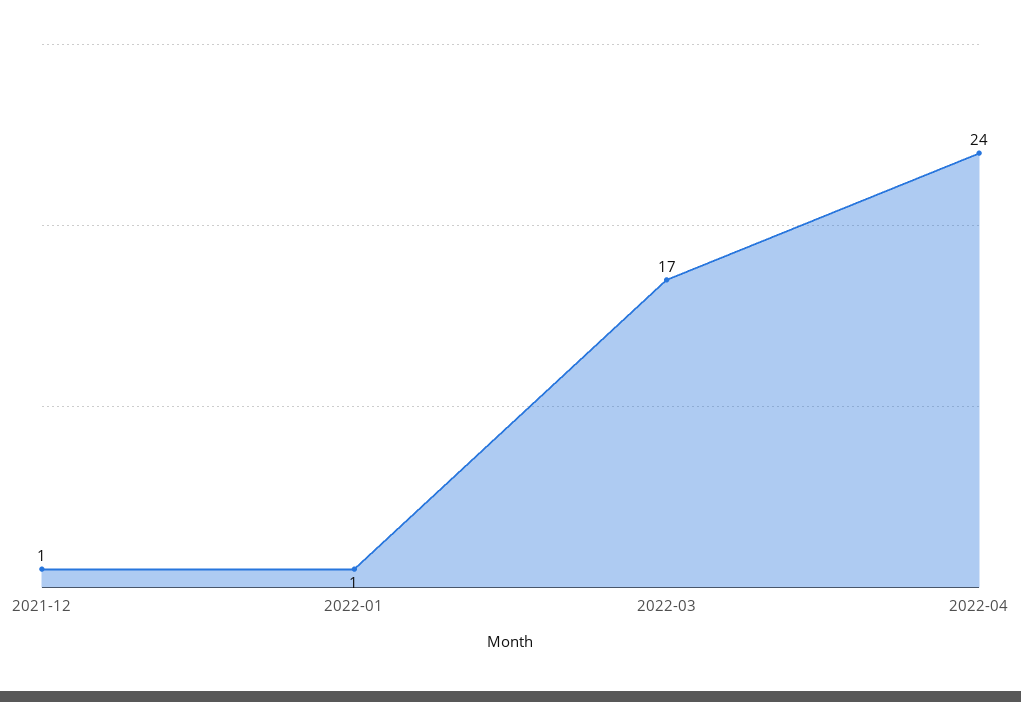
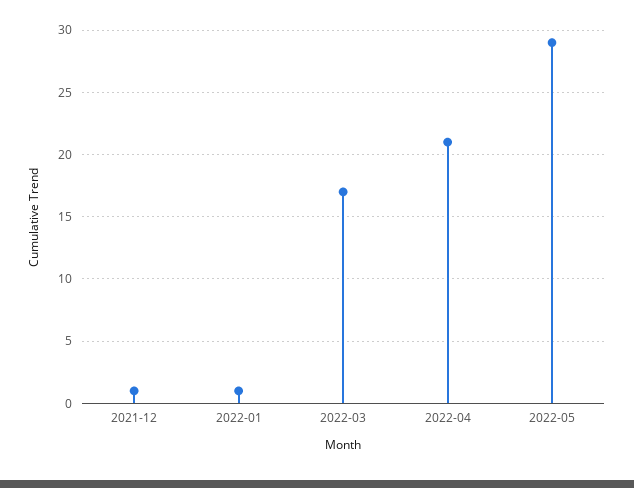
2022-04: 24 -> 21
2022-05: none -> 29

